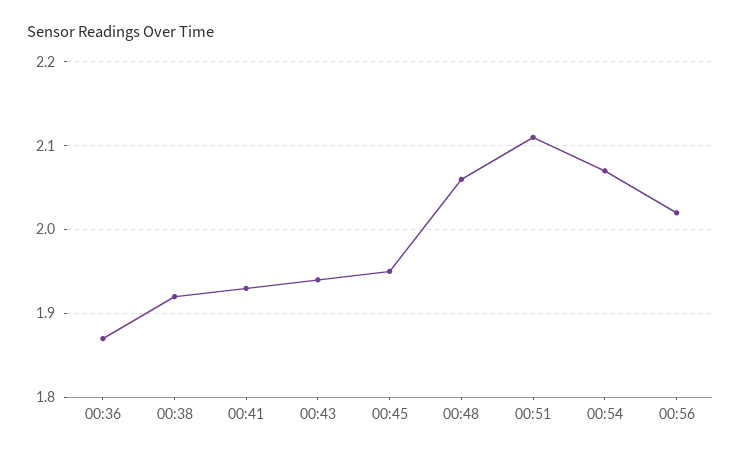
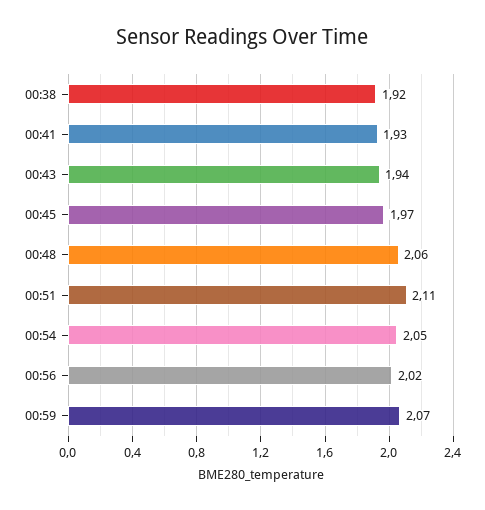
00:36: 1.87 -> none
00:45: 1.95 -> 1.97
00:54: 2.07 -> 2.05
00:59: none -> 2.07

